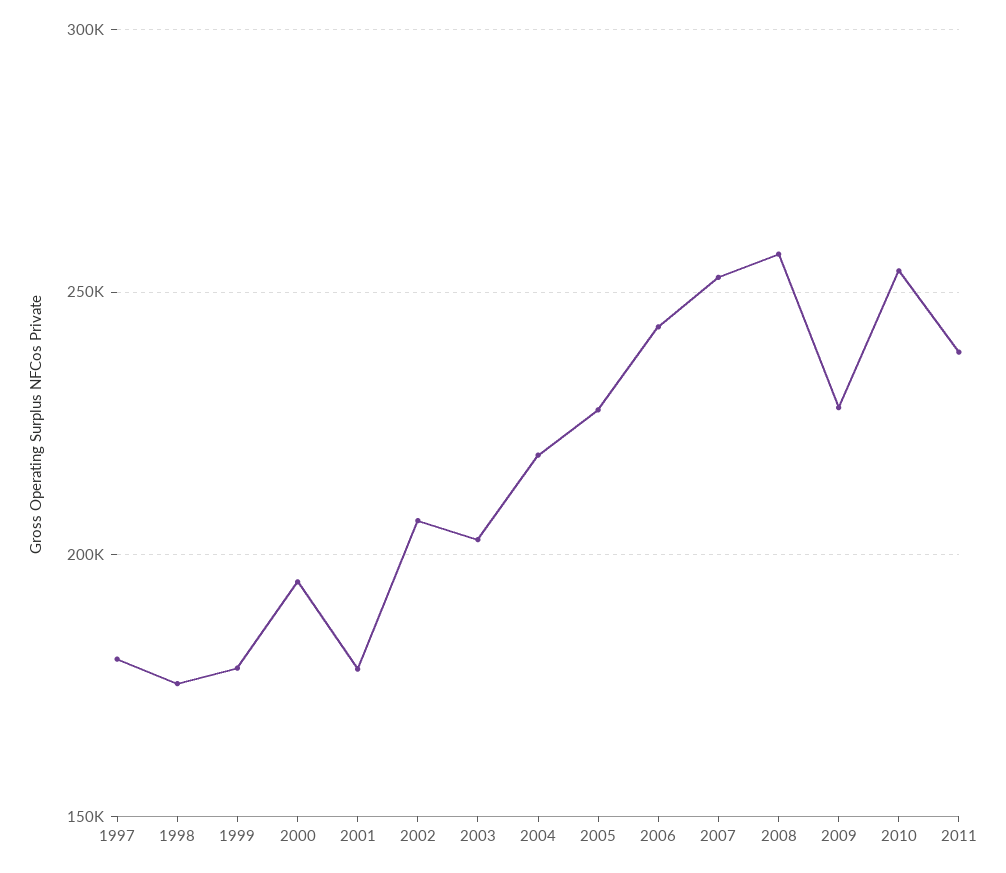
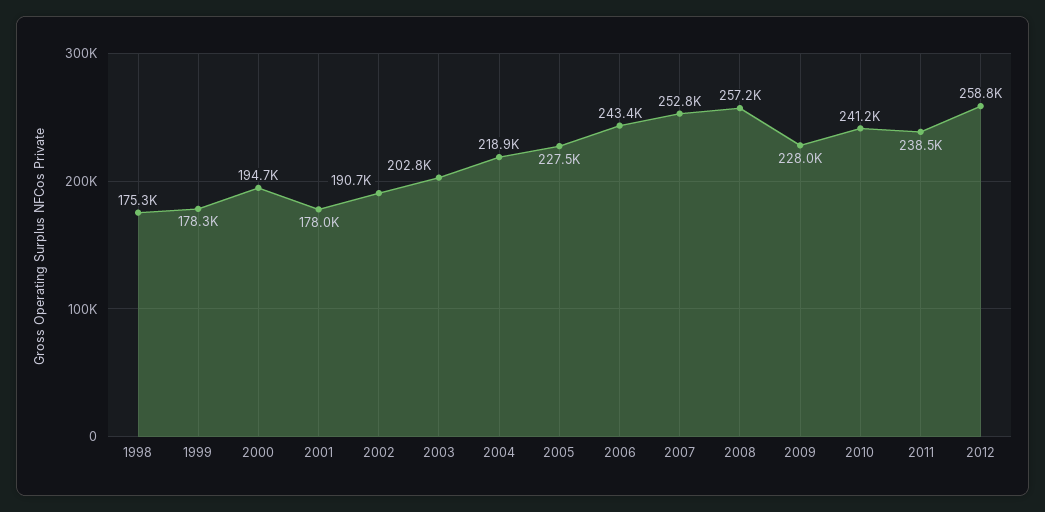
1997: 180000 -> none
2002: 205000 -> 190700
2010: 255000 -> 241200
2012: none -> 258800

